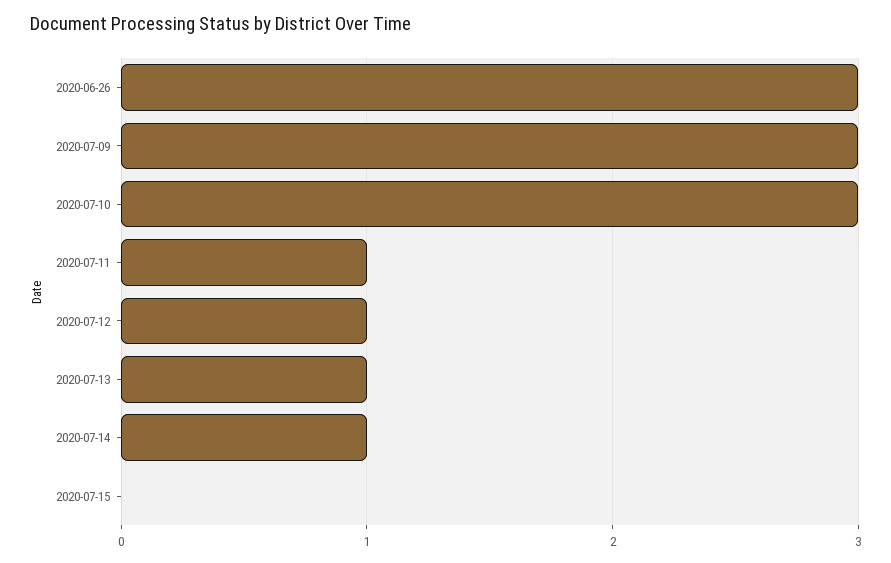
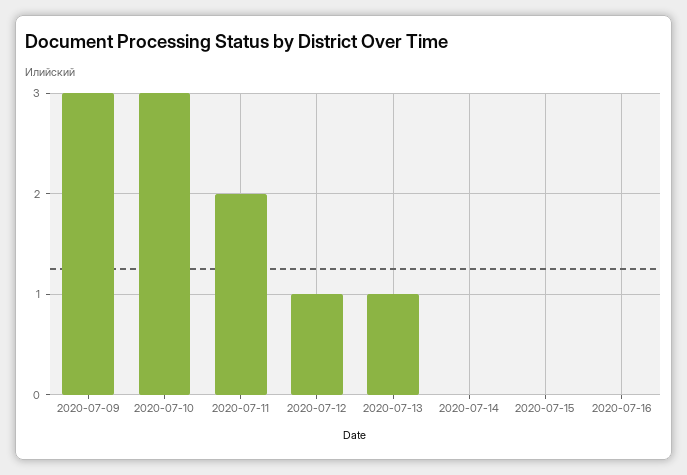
2020-06-26: 3 -> none
2020-07-11: 1 -> 2
2020-07-14: 1 -> 0
2020-07-16: none -> 0

